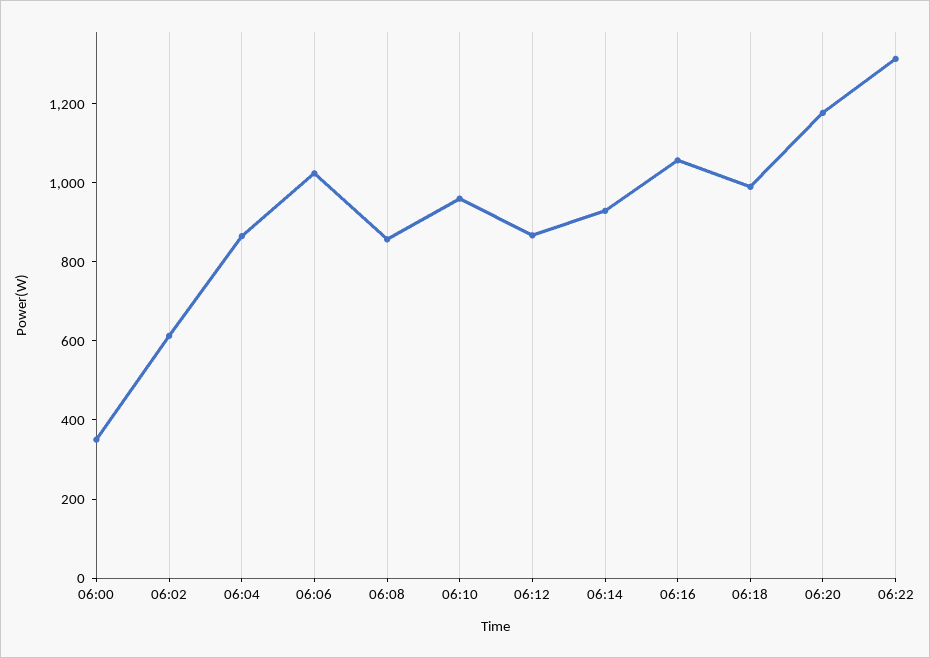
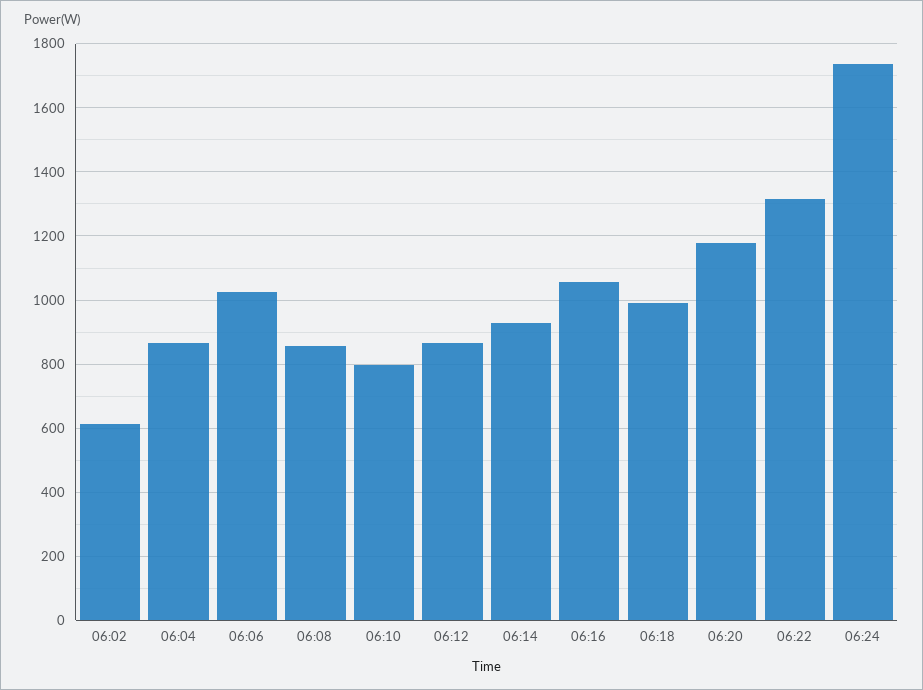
06:00: 350 -> none
06:10: 950 -> 800
06:24: none -> 1740

